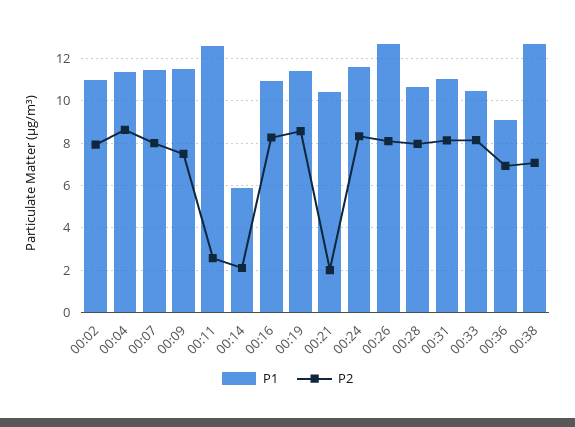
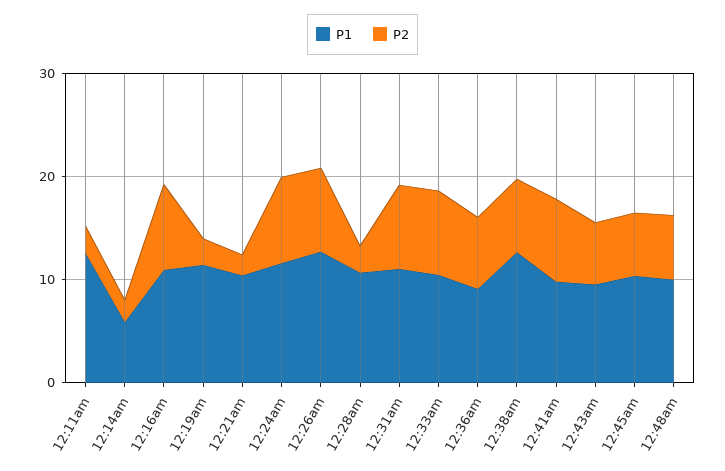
P1, 00:02: 11 -> none
P2, 00:02: 8 -> none
P1, 00:04: 11.5 -> none
P2, 00:04: 8.5 -> none
P1, 00:07: 11.5 -> none
P2, 00:07: 8 -> none
P1, 00:09: 11.5 -> none
P2, 00:09: 7.5 -> none
P2, 00:19: 8.5 -> 2
P2, 00:28: 8 -> 2
P1, 12:41am: none -> 10
P2, 12:41am: none -> 8
P1, 12:43am: none -> 10
P2, 12:43am: none -> 6
P1, 12:45am: none -> 10
P2, 12:45am: none -> 6
P1, 12:48am: none -> 10
P2, 12:48am: none -> 6

